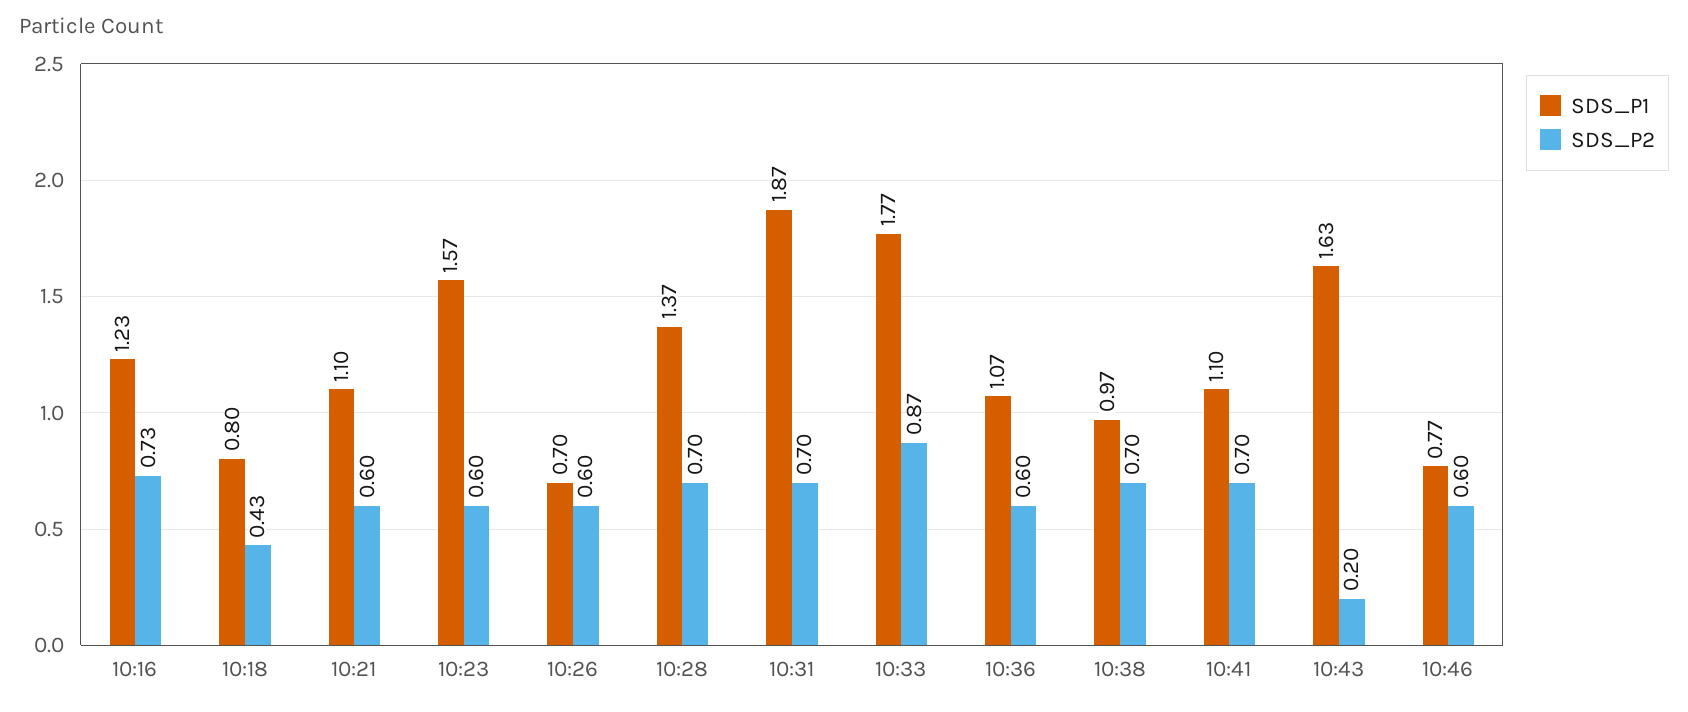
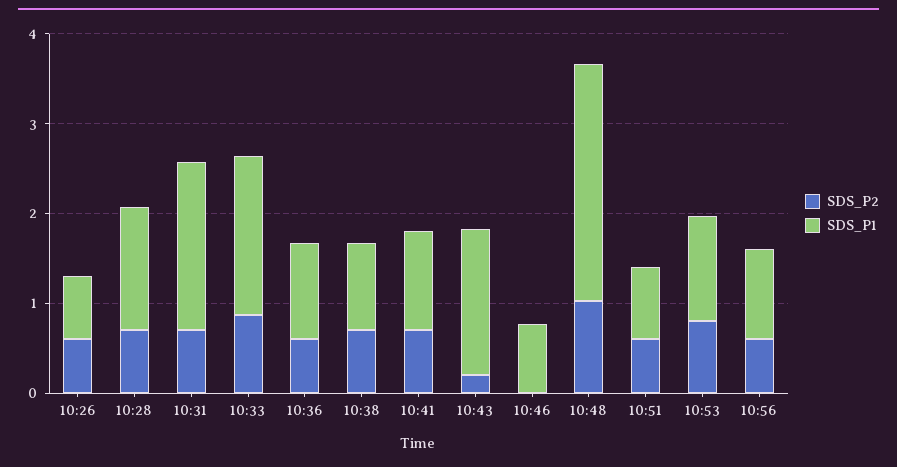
SDS_P1, 10:16: 1.23 -> none
SDS_P2, 10:16: 0.73 -> none
SDS_P1, 10:18: 0.8 -> none
SDS_P2, 10:18: 0.43 -> none
SDS_P1, 10:21: 1.1 -> none
SDS_P2, 10:21: 0.6 -> none
SDS_P1, 10:23: 1.57 -> none
SDS_P2, 10:23: 0.6 -> none
SDS_P2, 10:46: 0.6 -> 0
SDS_P2, 10:48: none -> 1
SDS_P1, 10:48: none -> 2.6
SDS_P2, 10:51: none -> 0.6
SDS_P1, 10:51: none -> 0.8
SDS_P2, 10:53: none -> 0.8
SDS_P1, 10:53: none -> 1.2
SDS_P2, 10:56: none -> 0.6
SDS_P1, 10:56: none -> 1

